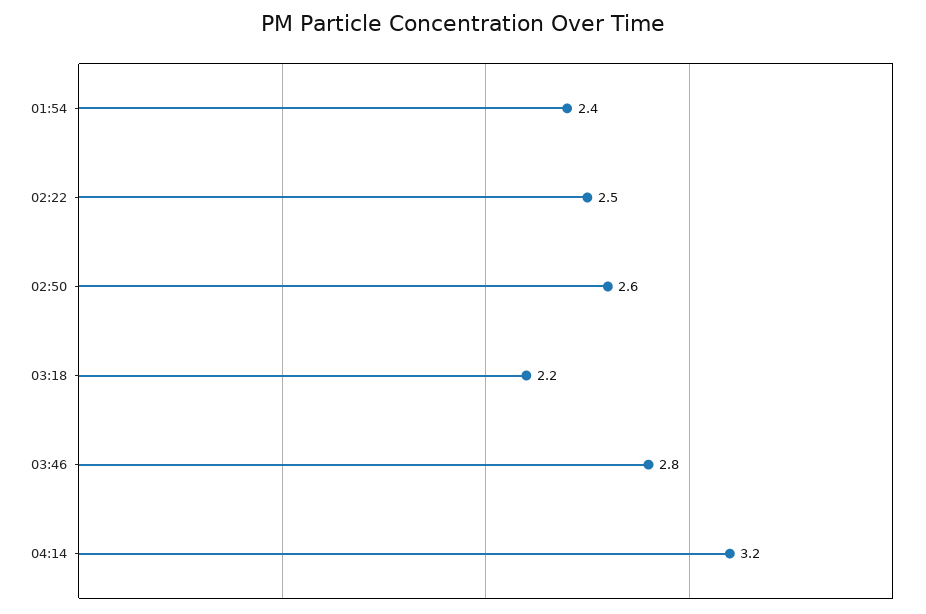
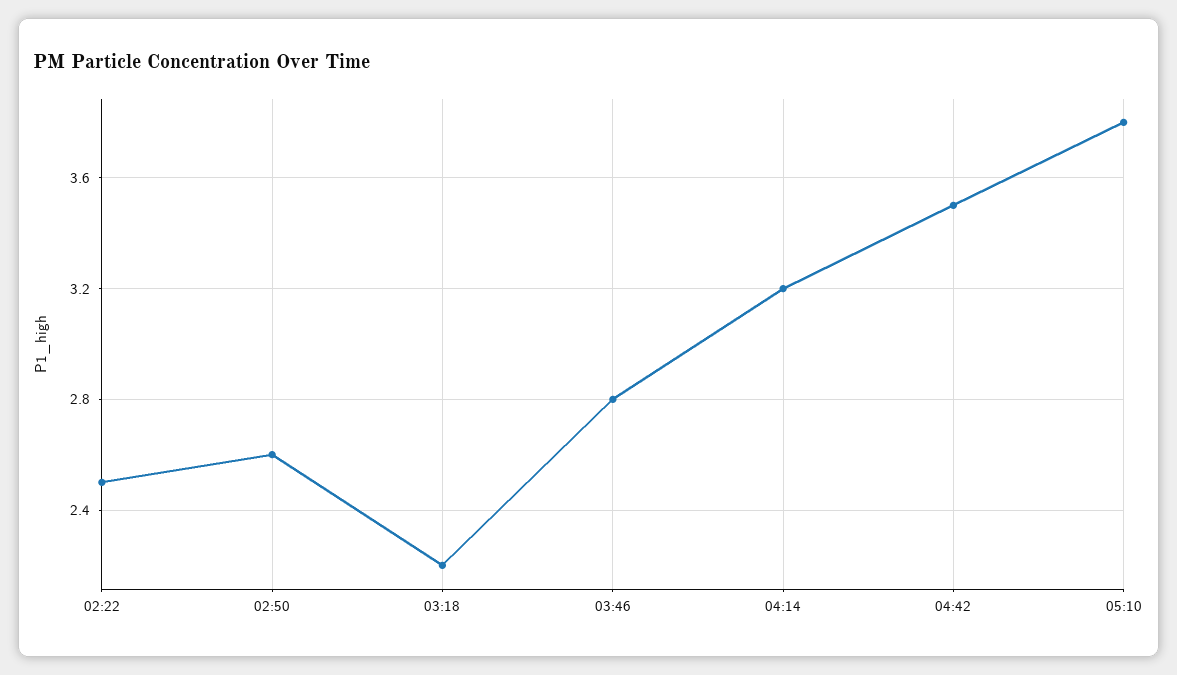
01:54: 2.4 -> none
04:42: none -> 3.5
05:10: none -> 3.8

